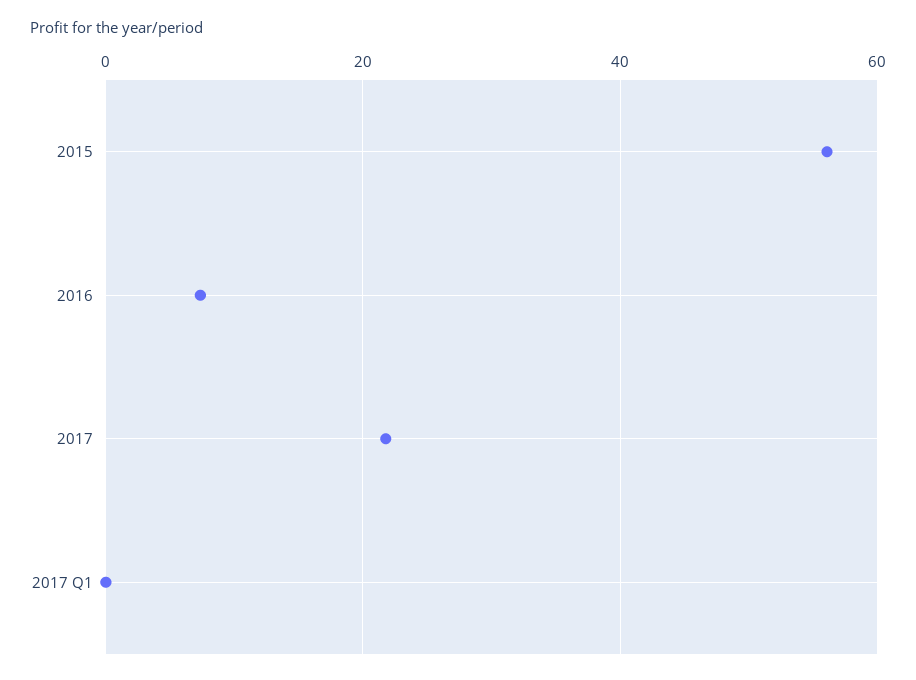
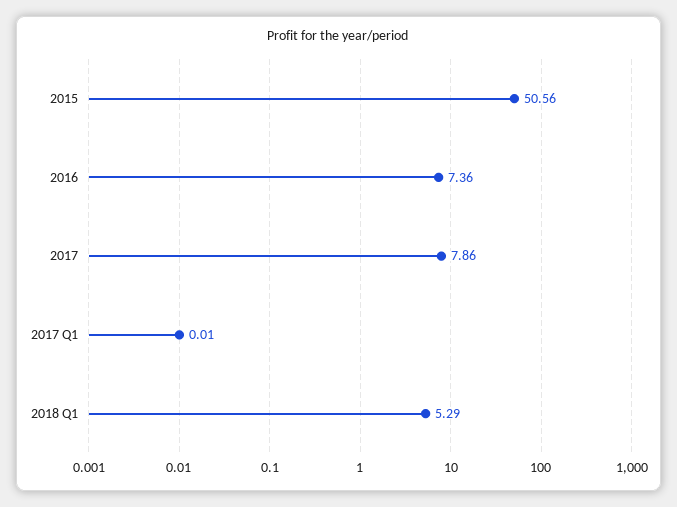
2015: 56 -> 50.56
2017: 22 -> 7.86
2018 Q1: none -> 5.29

